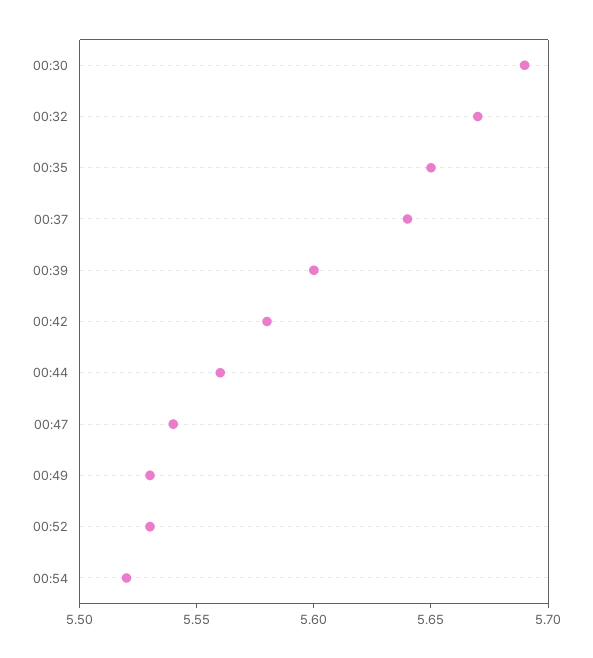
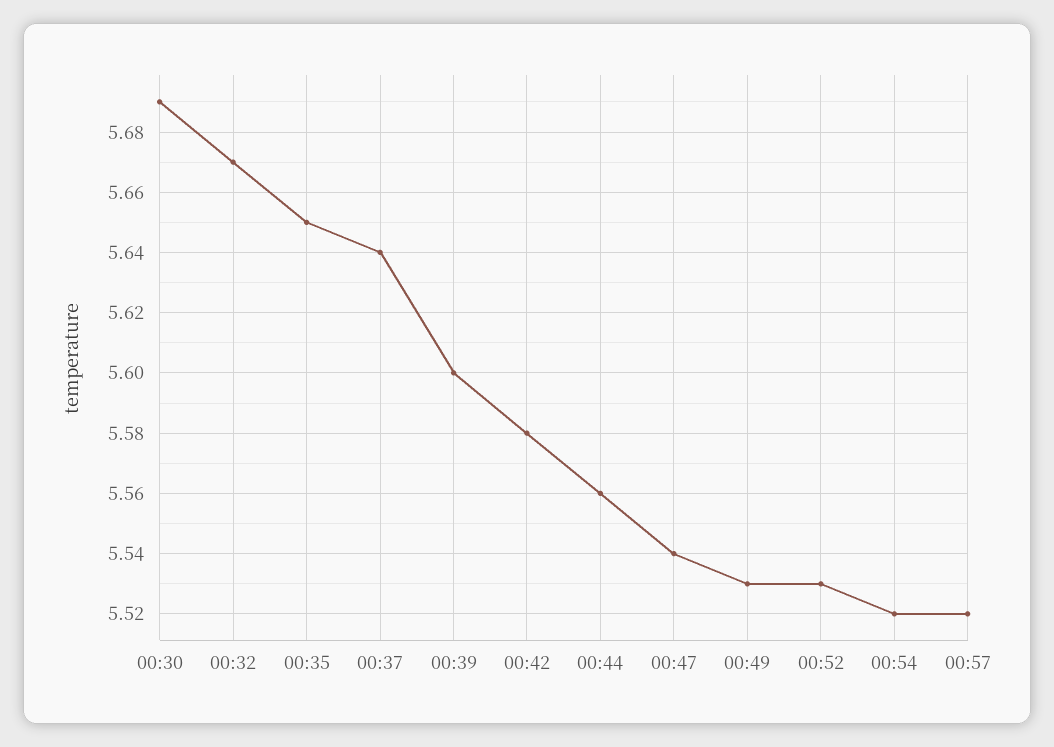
00:57: none -> 5.52

